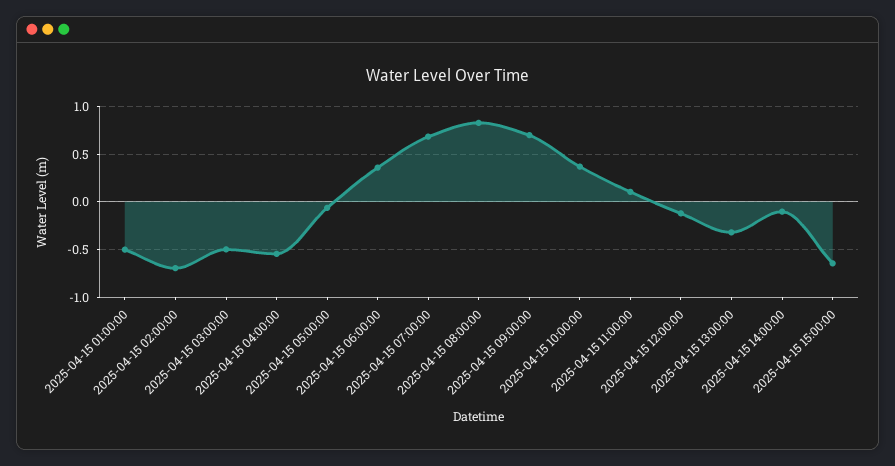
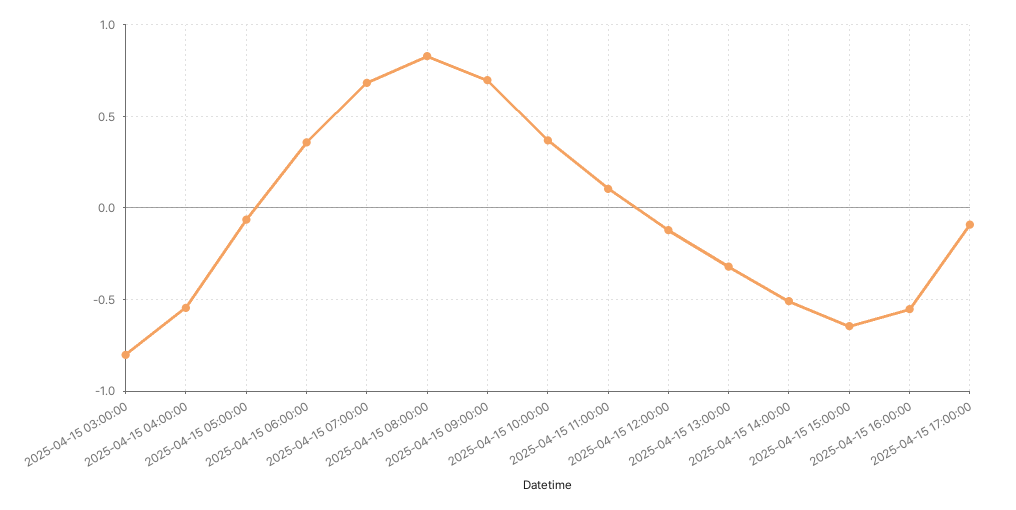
2025-04-15 01:00:00: -0.5 -> none
2025-04-15 02:00:00: -0.7 -> none
2025-04-15 03:00:00: -0.5 -> -0.8
2025-04-15 14:00:00: -0.1 -> -0.5
2025-04-15 16:00:00: none -> -0.55
2025-04-15 17:00:00: none -> -0.1

